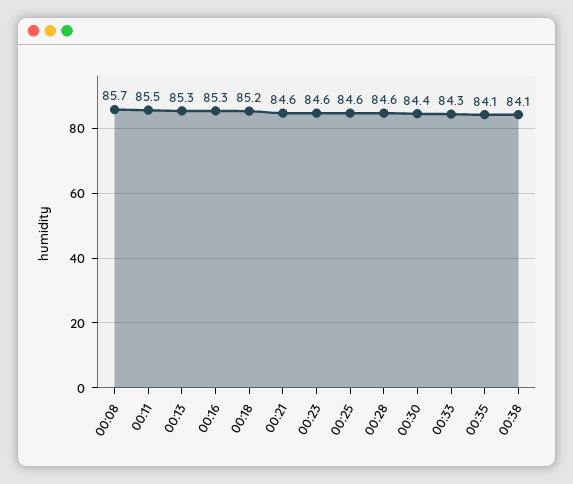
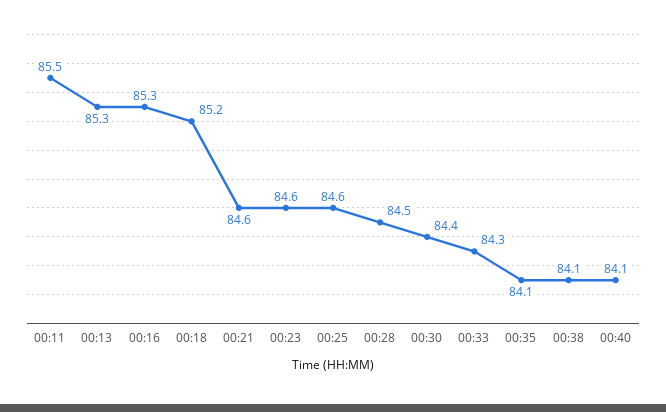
00:08: 85.7 -> none
00:28: 84.6 -> 84.5
00:40: none -> 84.1

